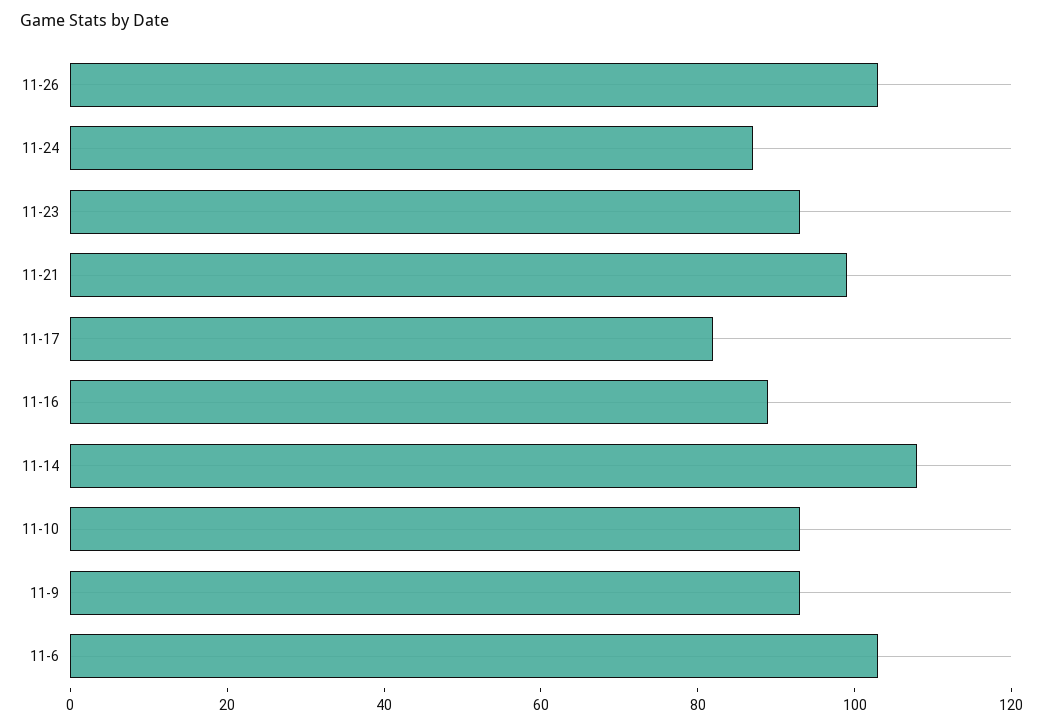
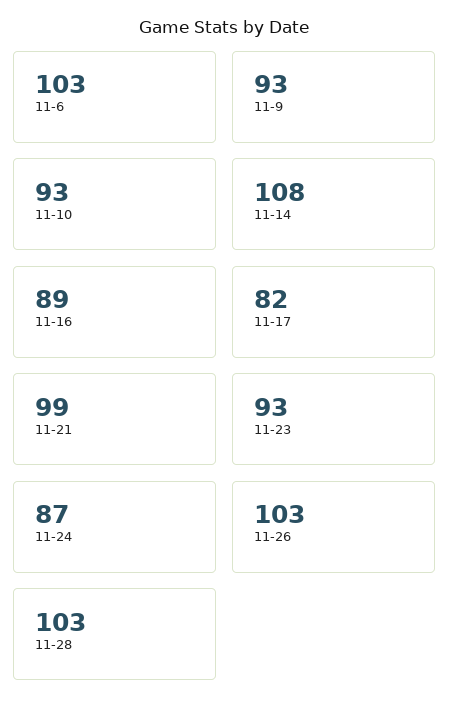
11-28: none -> 103

